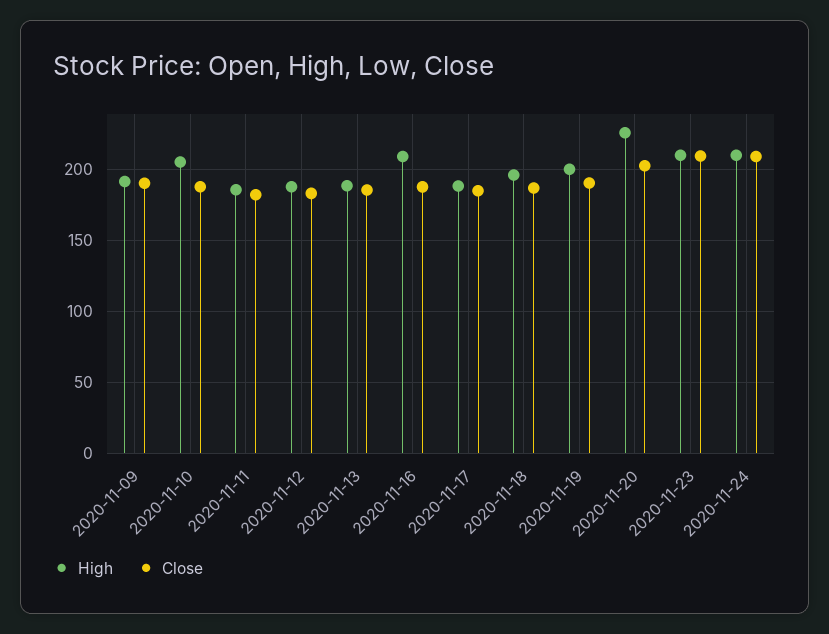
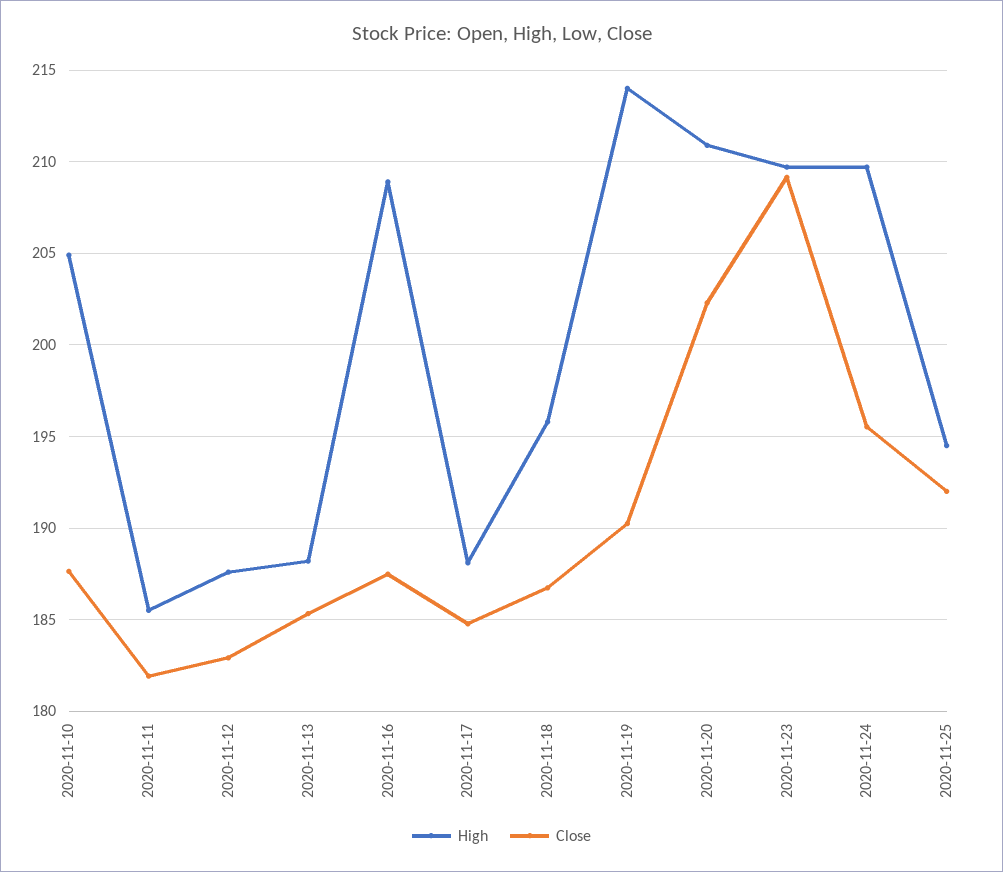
High, 2020-11-09: 190 -> none
Close, 2020-11-09: 190 -> none
High, 2020-11-19: 200 -> 214
High, 2020-11-20: 225 -> 211
Close, 2020-11-24: 210 -> 195.5
High, 2020-11-25: none -> 194.5
Close, 2020-11-25: none -> 192

